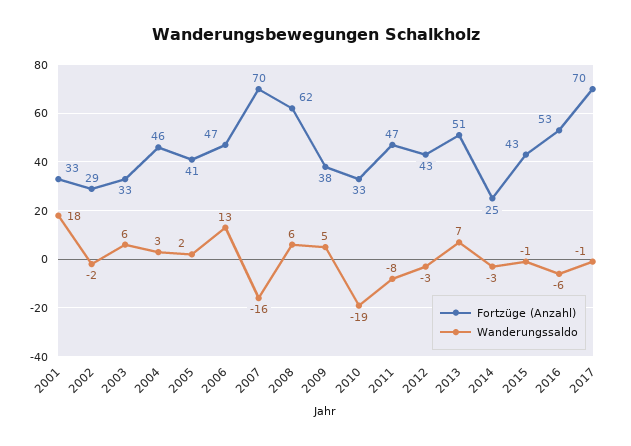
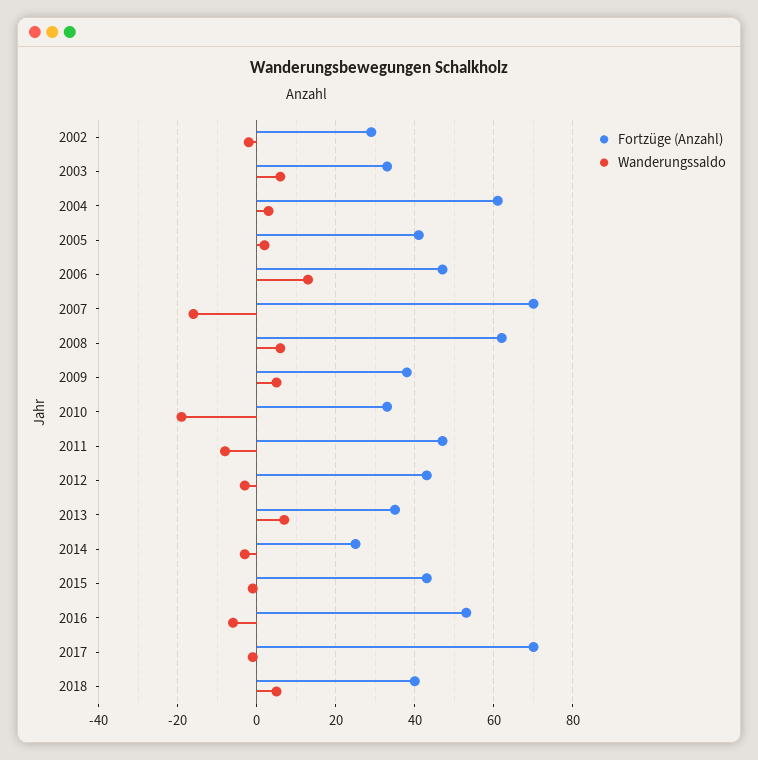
Fortzüge (Anzahl), 2001: 33 -> none
Wanderungssaldo, 2001: 18 -> none
Fortzüge (Anzahl), 2004: 46 -> 60
Fortzüge (Anzahl), 2013: 51 -> 35
Fortzüge (Anzahl), 2018: none -> 40
Wanderungssaldo, 2018: none -> 5

